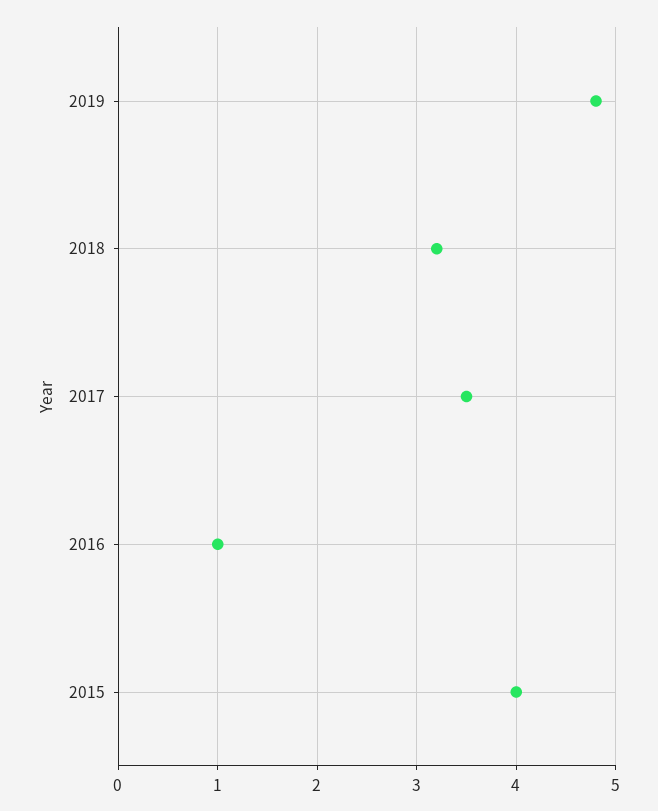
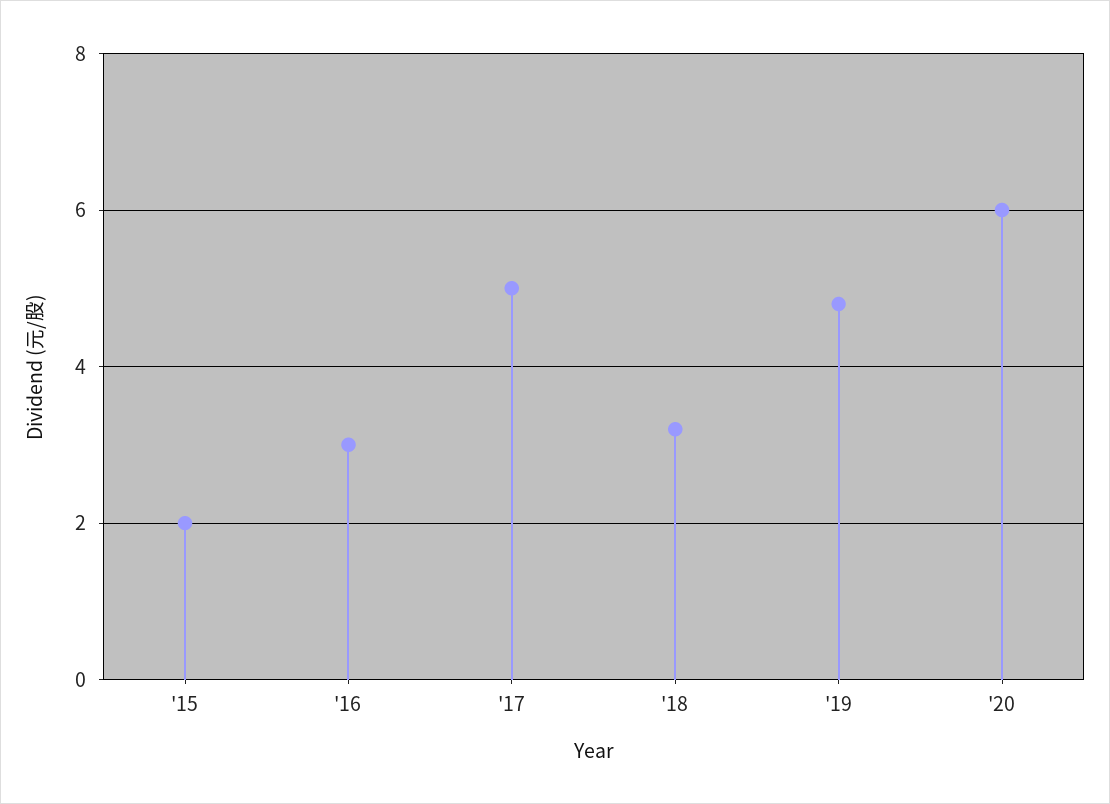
2017: 3.5 -> 5
2016: 1 -> 3
2015: 4 -> 2
'20: none -> 6

